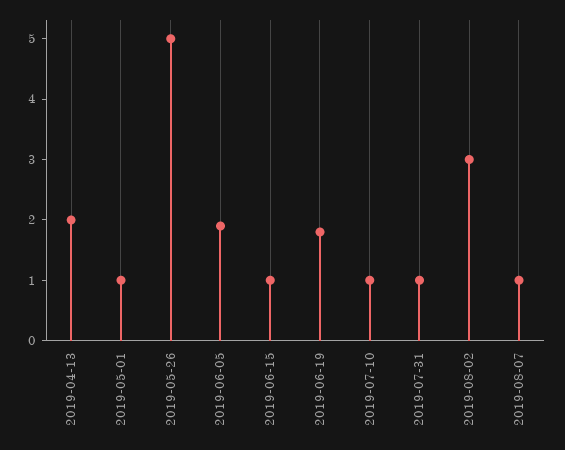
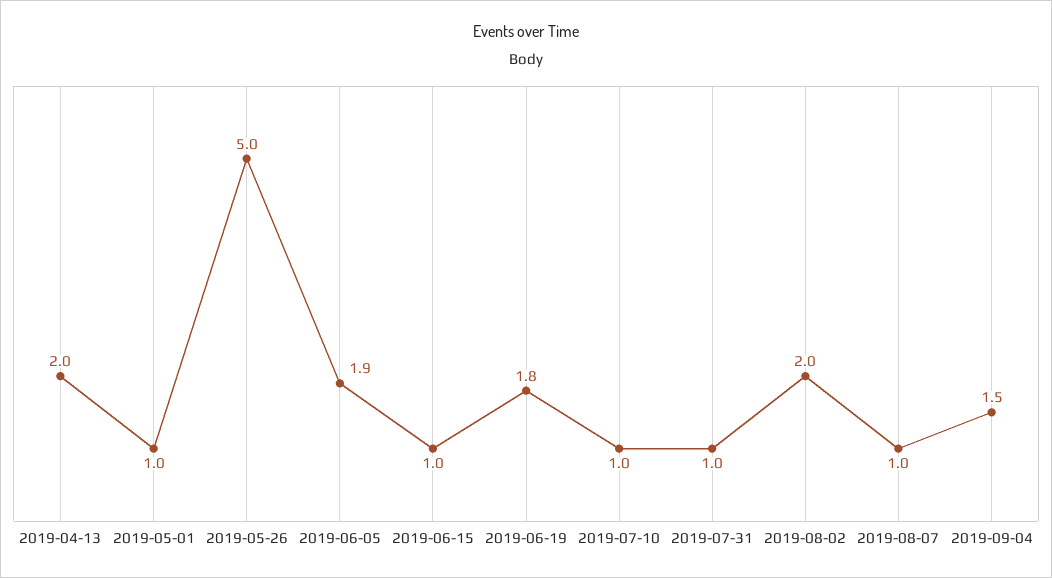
2019-08-02: 3 -> 2
2019-09-04: none -> 1.5

